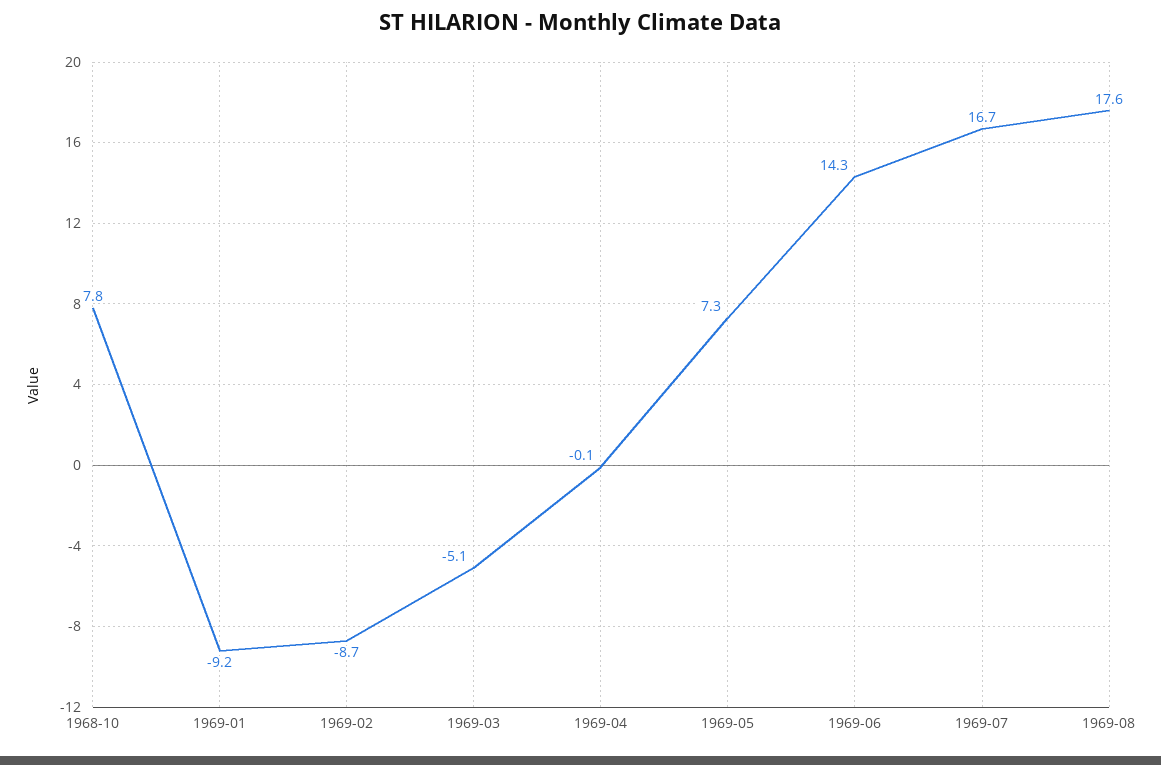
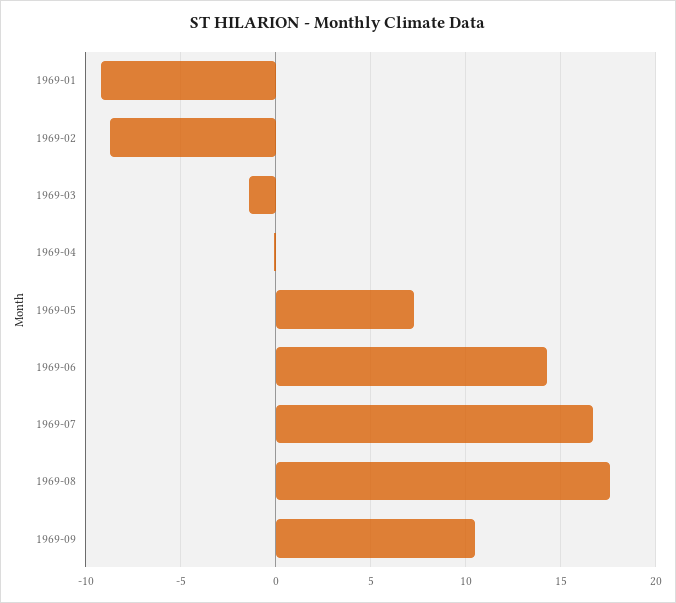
1968-10: 7.8 -> none
1969-03: -5.1 -> -1.5
1969-09: none -> 10.5

